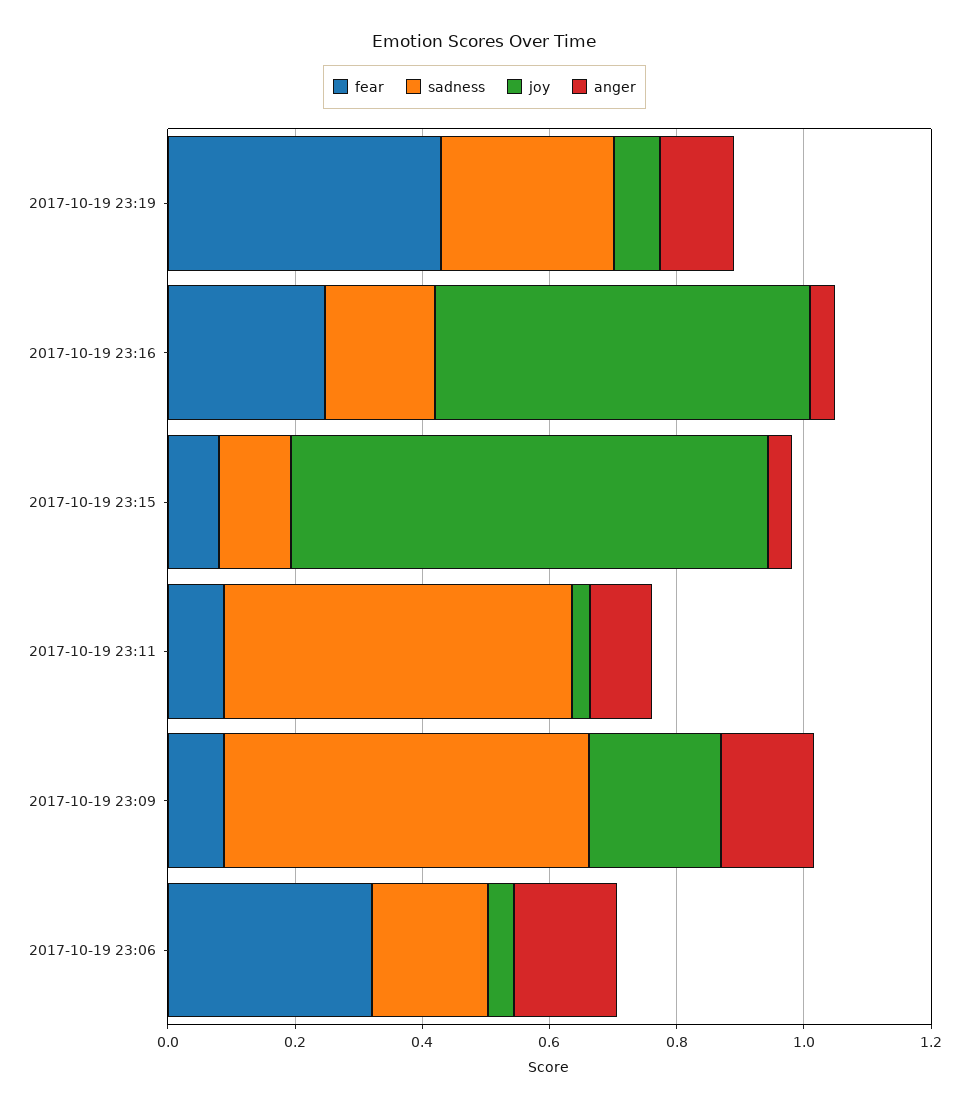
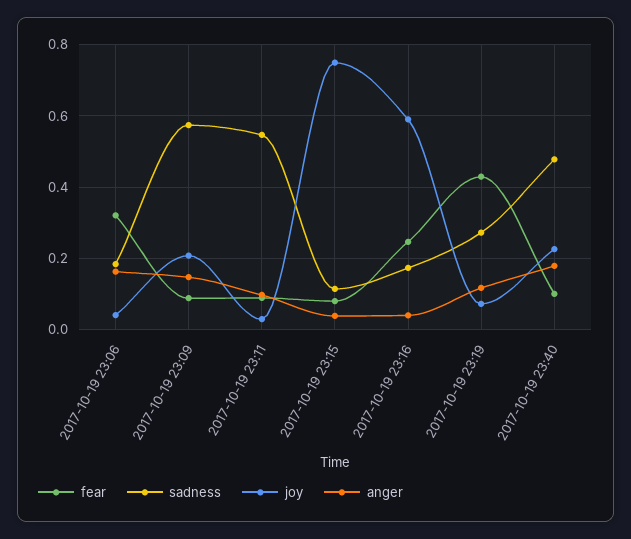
fear, 2017-10-19 23:40: none -> 0.1
sadness, 2017-10-19 23:40: none -> 0.48
joy, 2017-10-19 23:40: none -> 0.22
anger, 2017-10-19 23:40: none -> 0.18

